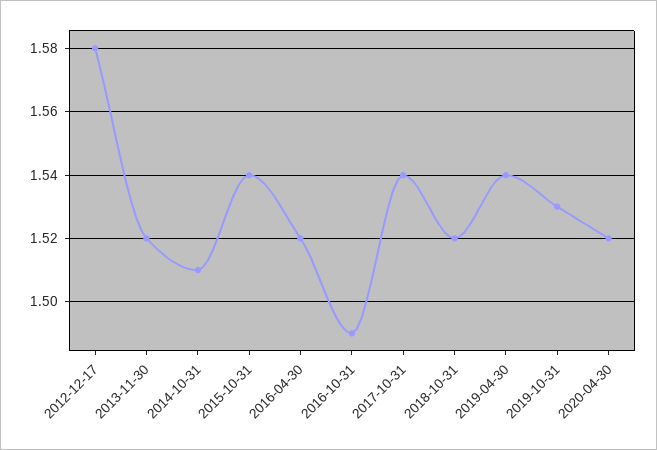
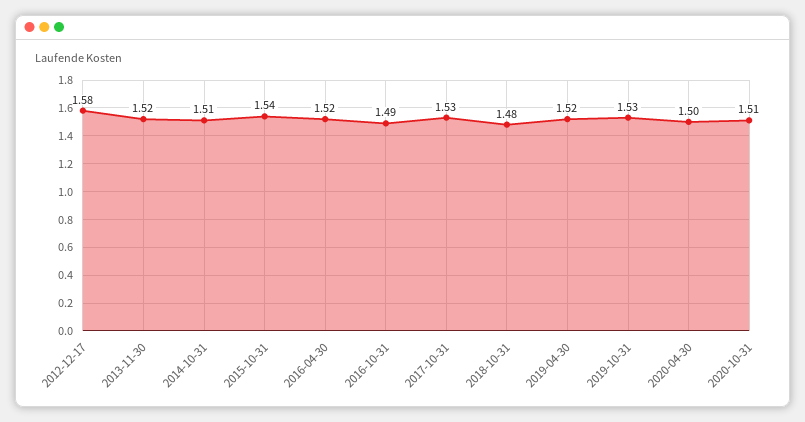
2017-10-31: 1.54 -> 1.53
2018-10-31: 1.52 -> 1.48
2019-04-30: 1.54 -> 1.52
2020-04-30: 1.52 -> 1.5
2020-10-31: none -> 1.51

